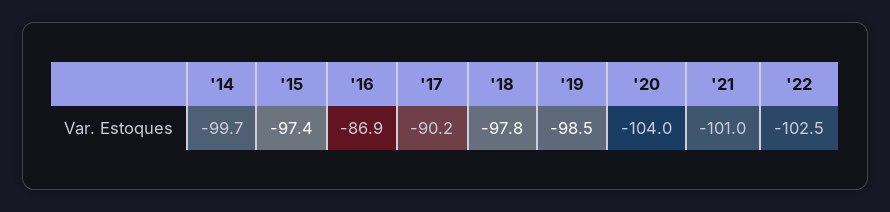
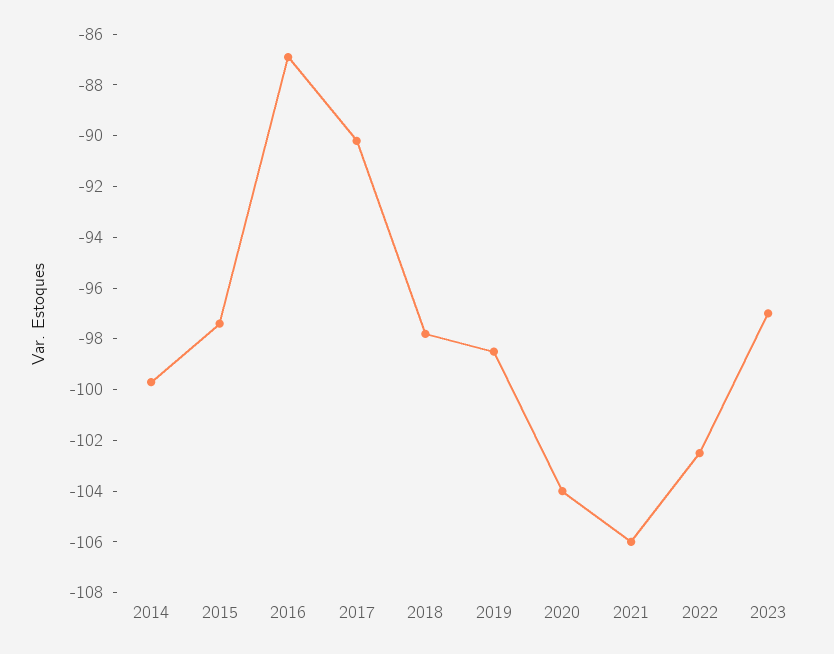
'21: -101 -> -106
2023: none -> -97

